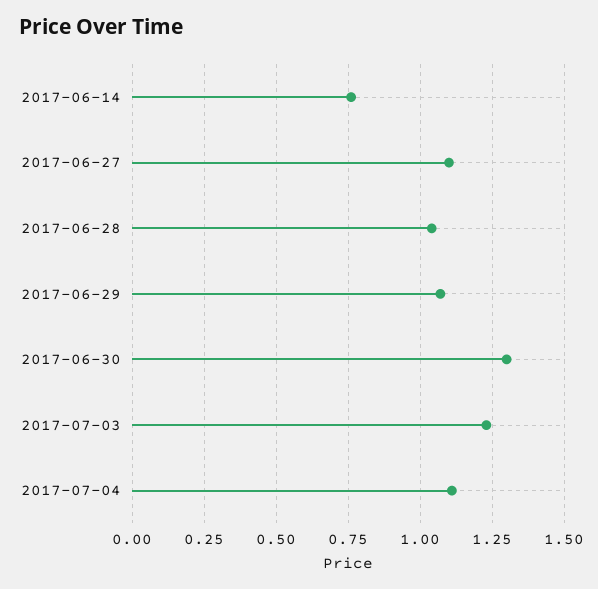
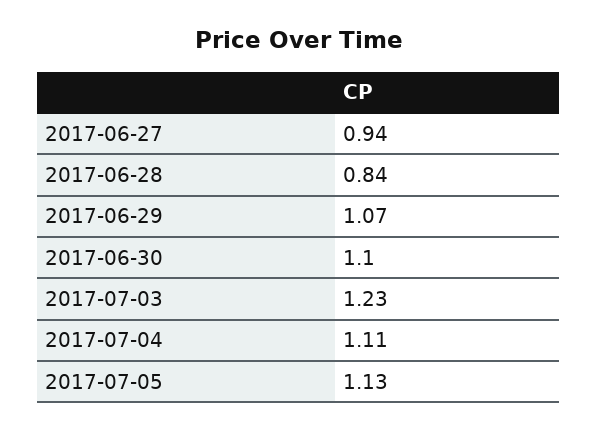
2017-06-14: 0.75 -> none
2017-06-27: 1.1 -> 0.94
2017-06-28: 1.05 -> 0.84
2017-06-30: 1.3 -> 1.1
2017-07-05: none -> 1.13

